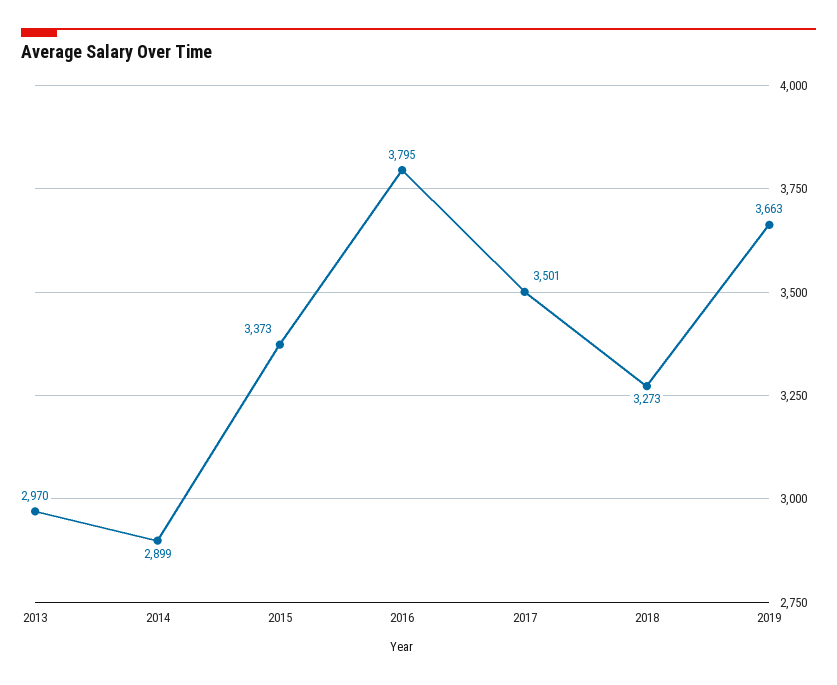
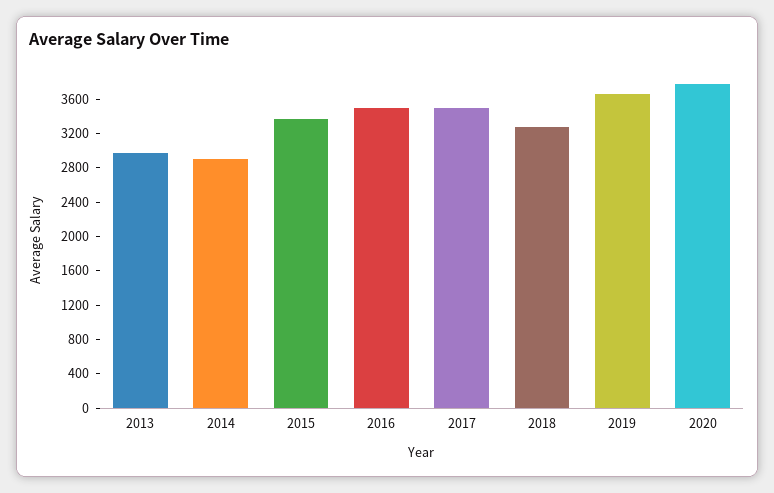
2016: 3795 -> 3500
2020: none -> 3800

